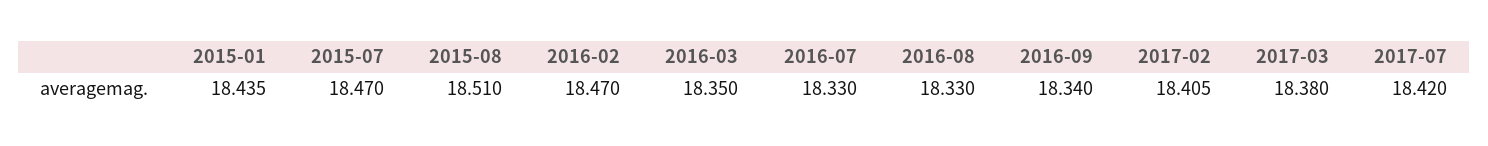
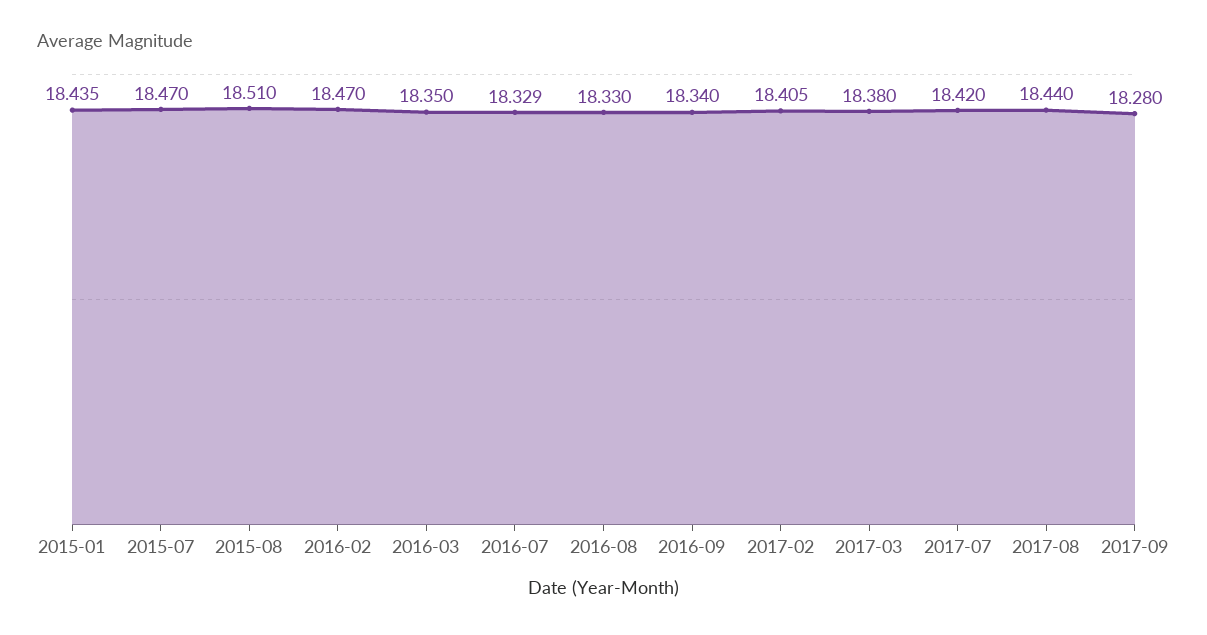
2016-07: 18.33 -> 18.329
2017-08: none -> 18.44
2017-09: none -> 18.28

